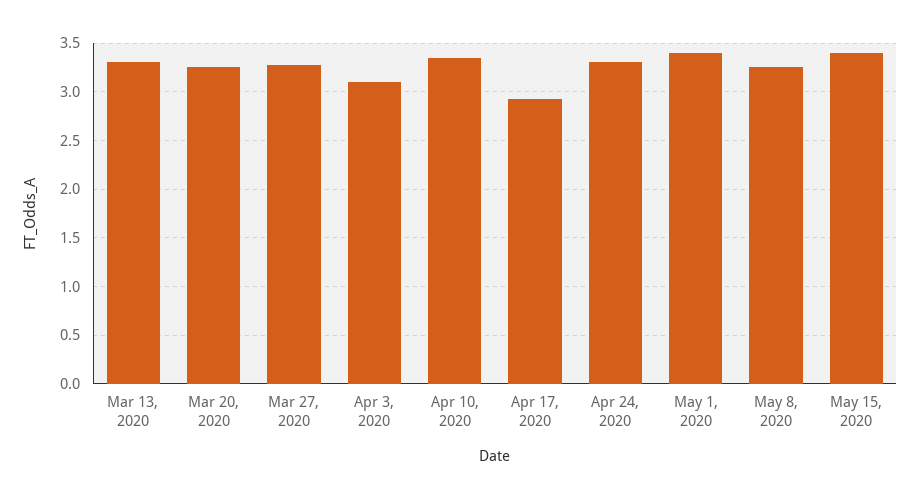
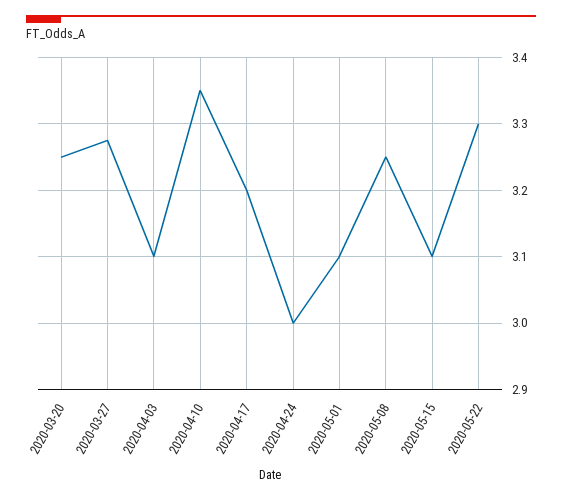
Mar 13, 2020: 3.3 -> none
Apr 17, 2020: 2.9 -> 3.2
Apr 24, 2020: 3.3 -> 3
May 1, 2020: 3.4 -> 3.1
May 15, 2020: 3.4 -> 3.1
2020-05-22: none -> 3.3

